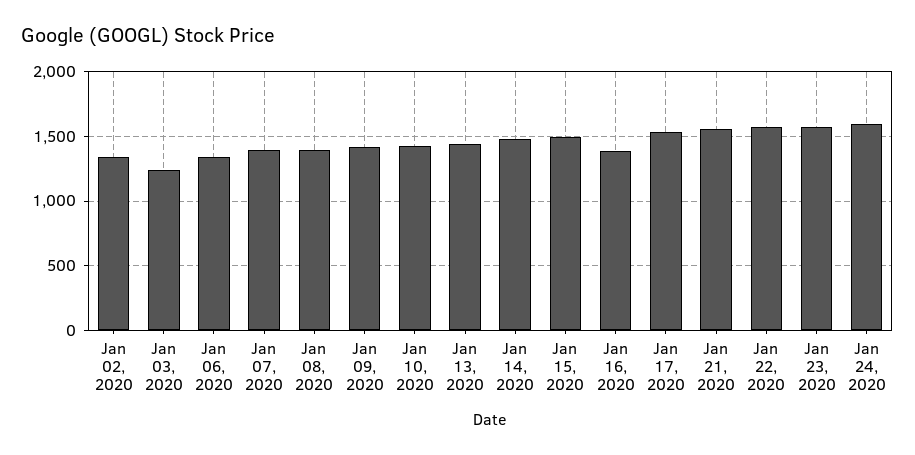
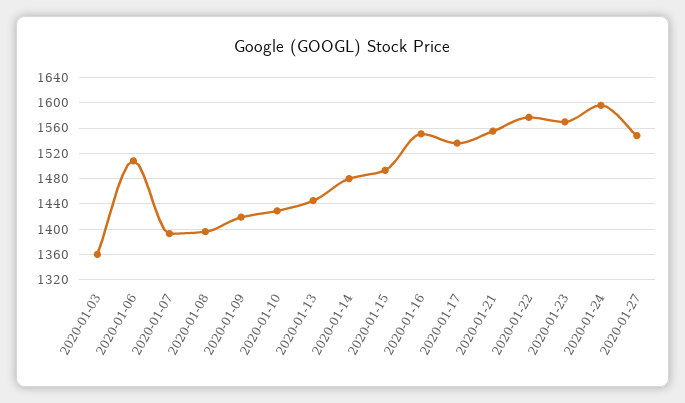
Jan 02, 2020: 1350 -> none
Jan 03, 2020: 1250 -> 1360
Jan 06, 2020: 1350 -> 1510
Jan 16, 2020: 1400 -> 1550
2020-01-27: none -> 1550

